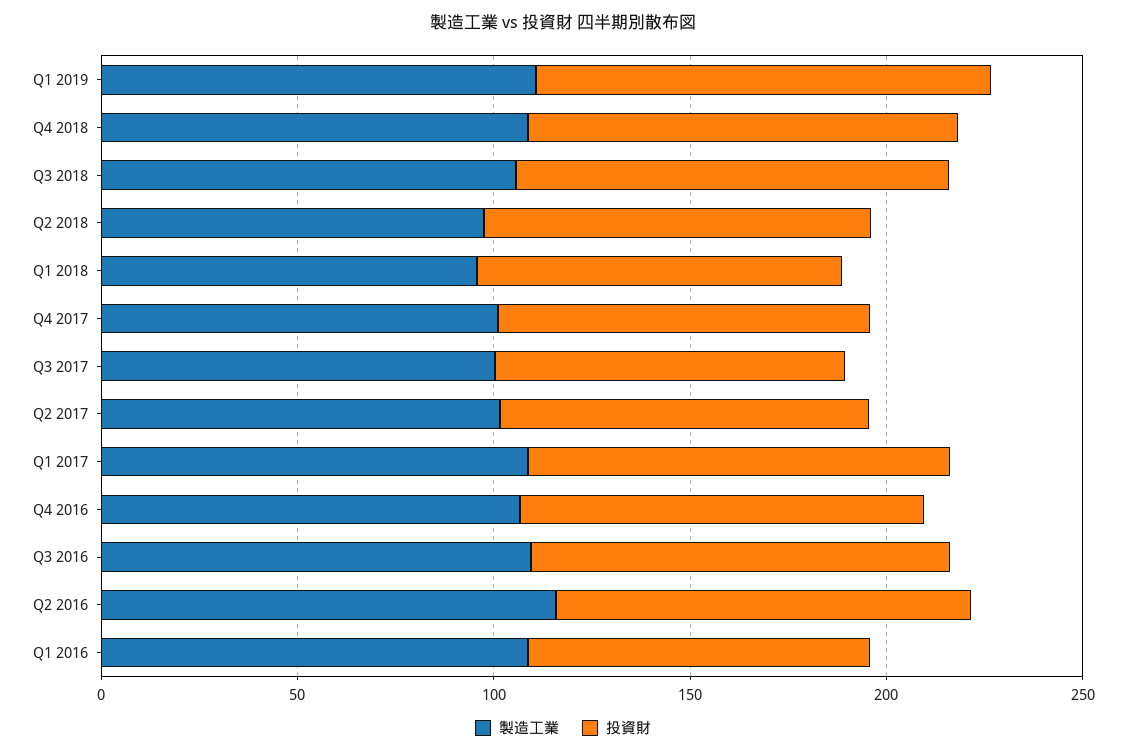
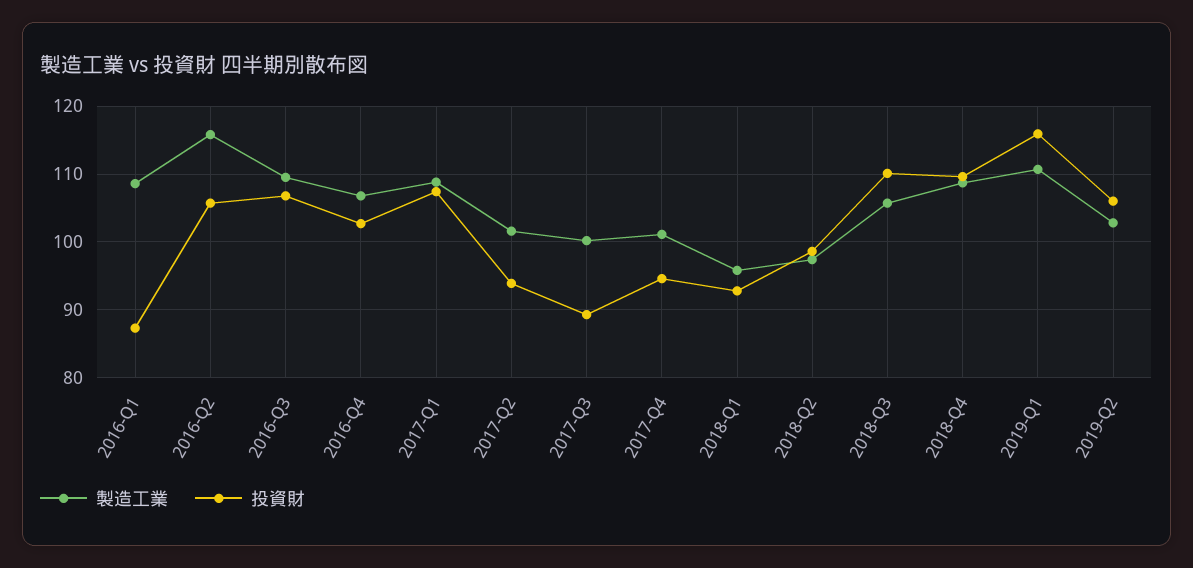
製造工業, 2019-Q2: none -> 103
投資財, 2019-Q2: none -> 106

